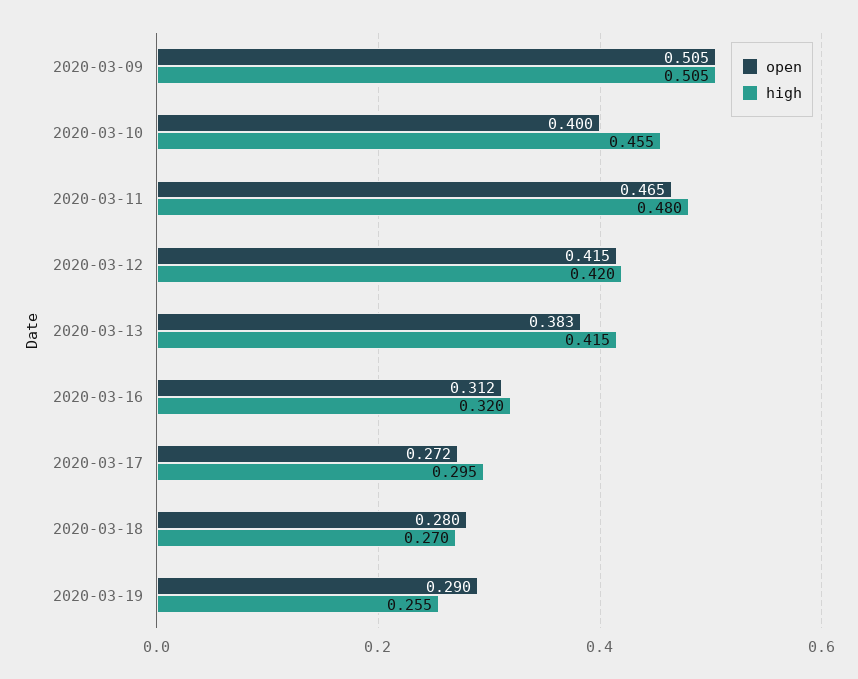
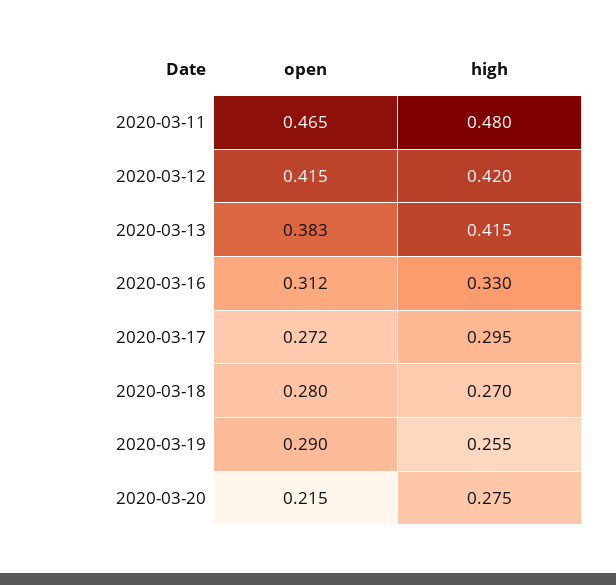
open, 2020-03-09: 0.505 -> none
high, 2020-03-09: 0.505 -> none
open, 2020-03-10: 0.4 -> none
high, 2020-03-10: 0.455 -> none
high, 2020-03-16: 0.32 -> 0.33
open, 2020-03-20: none -> 0.215
high, 2020-03-20: none -> 0.275

